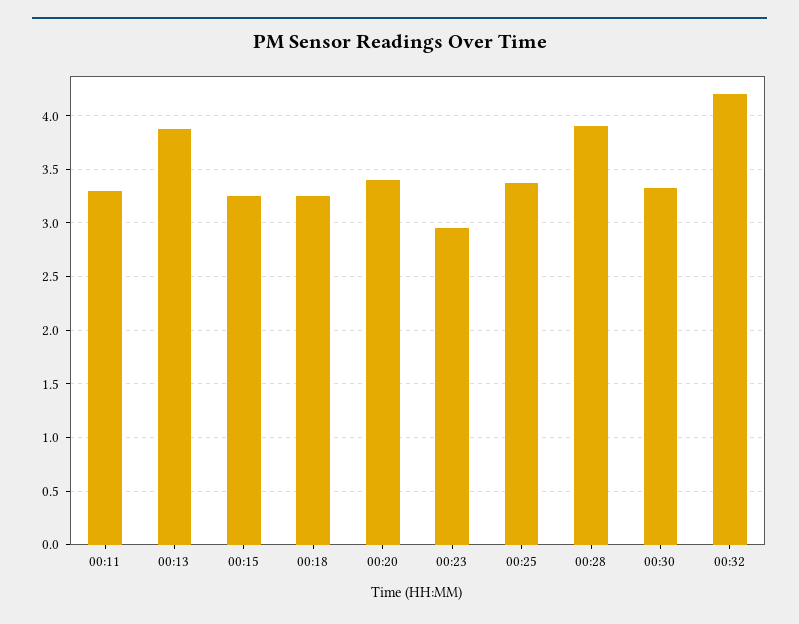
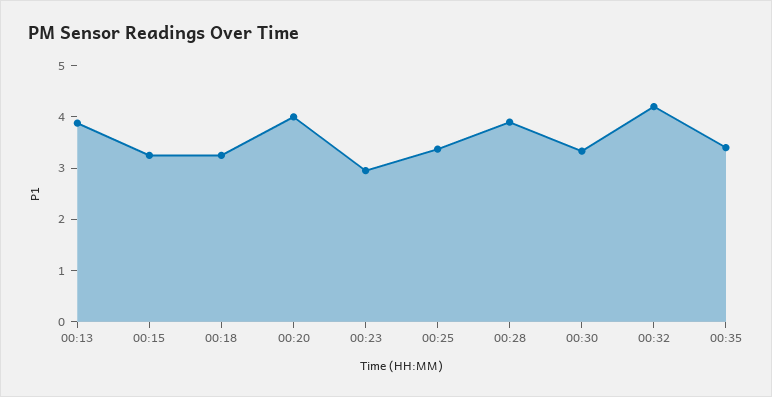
00:11: 3.3 -> none
00:20: 3.4 -> 4
00:35: none -> 3.4

